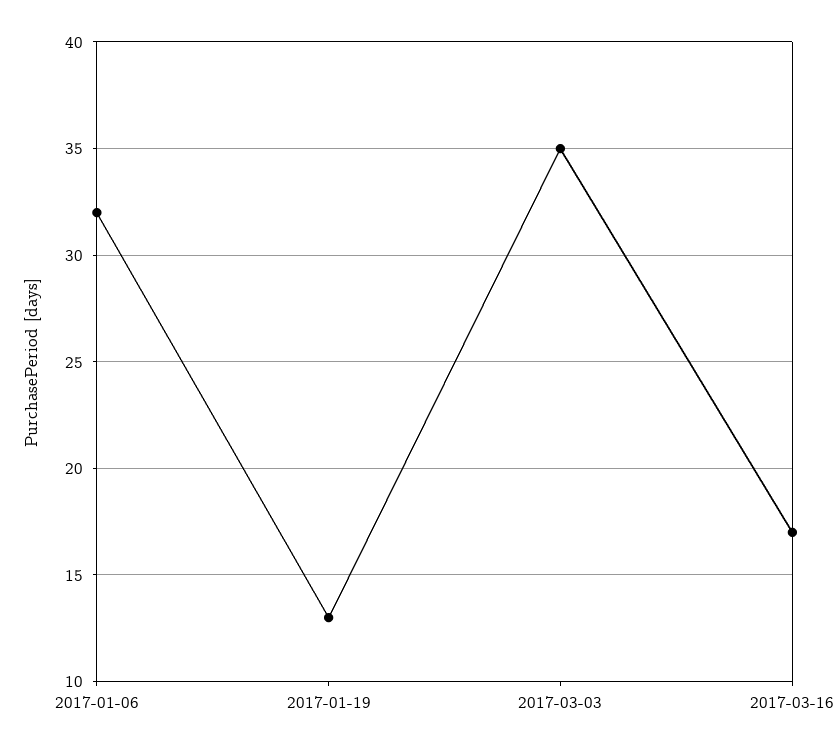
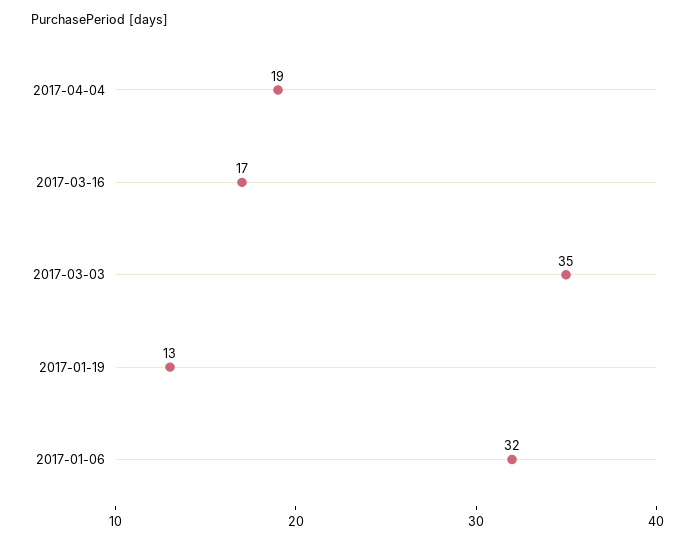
2017-04-04: none -> 19

